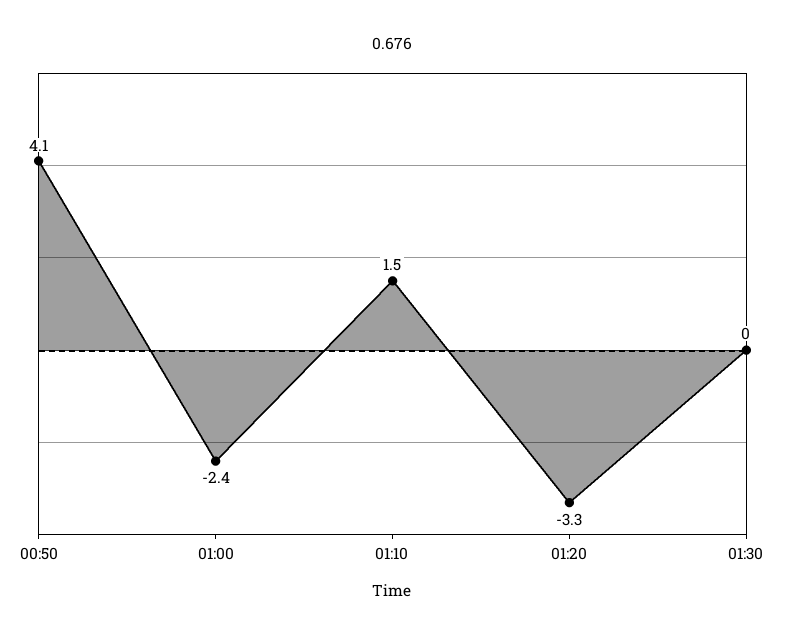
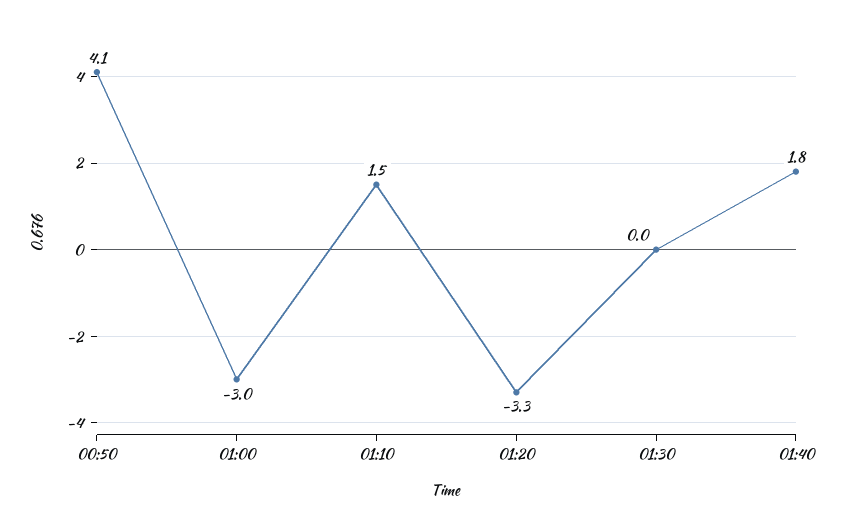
01:00: -2.4 -> -3
01:40: none -> 1.8

